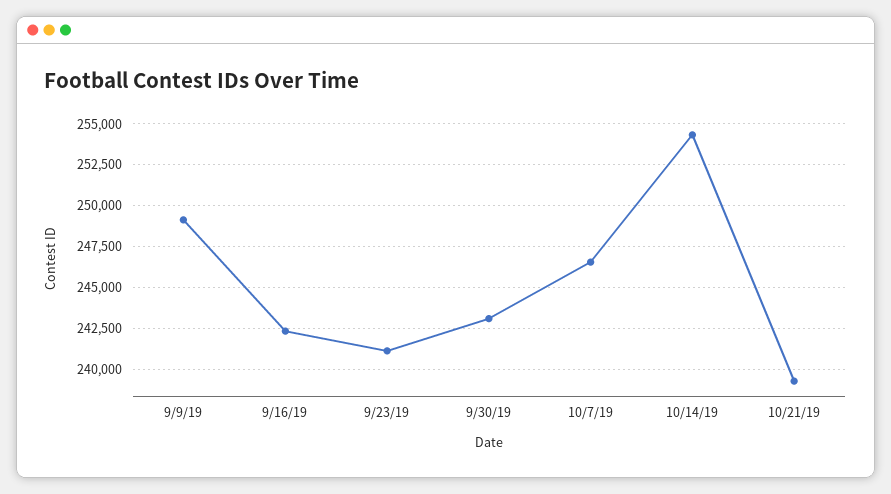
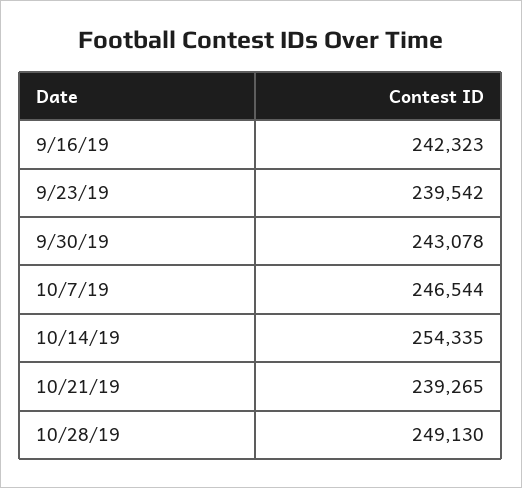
9/9/19: 249000 -> none
9/23/19: 241000 -> 239542
10/28/19: none -> 249130

